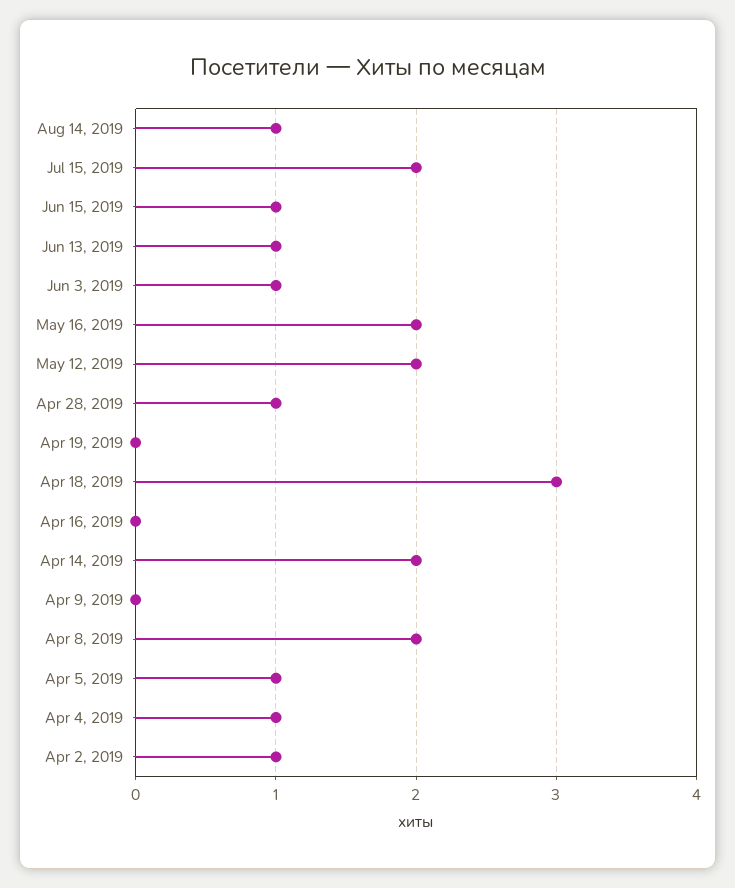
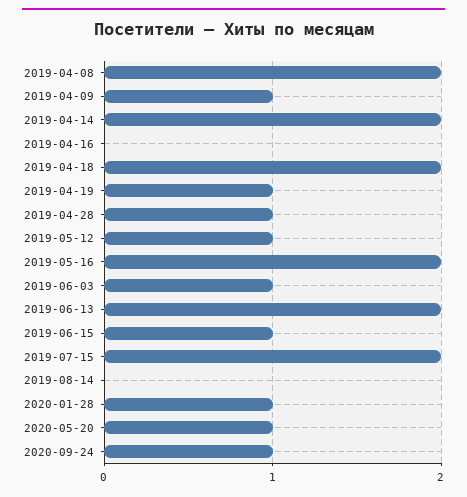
Aug 14, 2019: 1 -> 0
Jun 13, 2019: 1 -> 2
May 12, 2019: 2 -> 1
Apr 19, 2019: 0 -> 1
Apr 18, 2019: 3 -> 2
Apr 9, 2019: 0 -> 1
Apr 5, 2019: 1 -> none
Apr 4, 2019: 1 -> none
Apr 2, 2019: 1 -> none
2020-01-28: none -> 1
2020-05-20: none -> 1
2020-09-24: none -> 1

